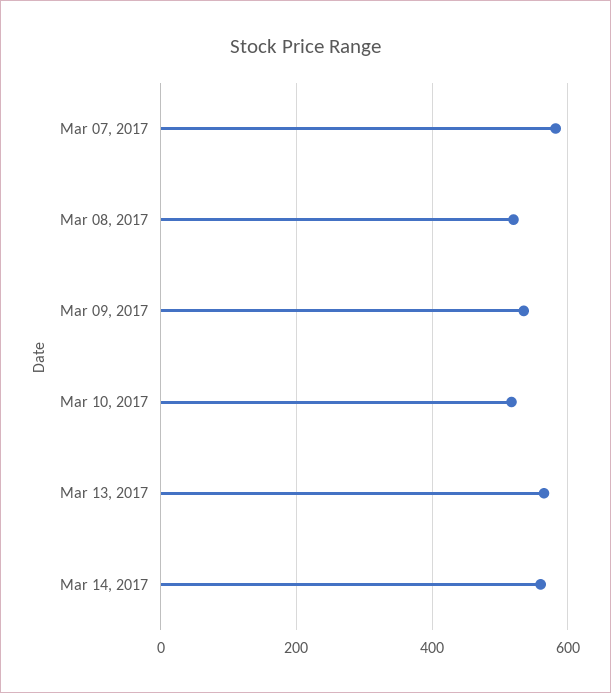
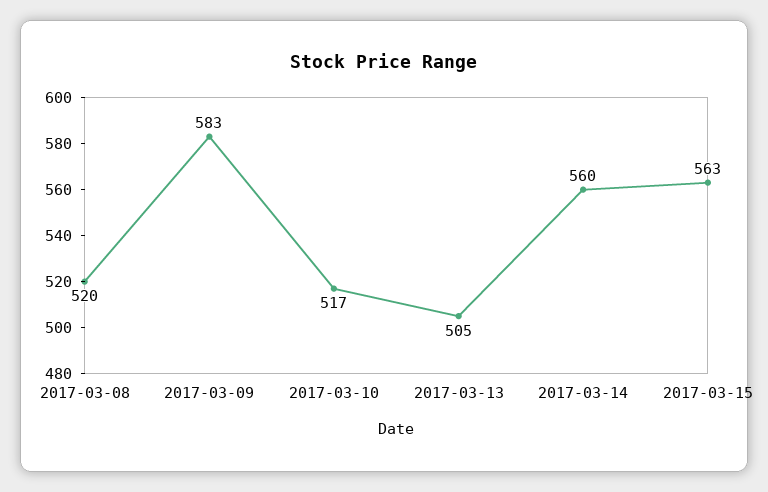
Mar 07, 2017: 580 -> none
Mar 09, 2017: 540 -> 583
Mar 13, 2017: 560 -> 505
2017-03-15: none -> 563

